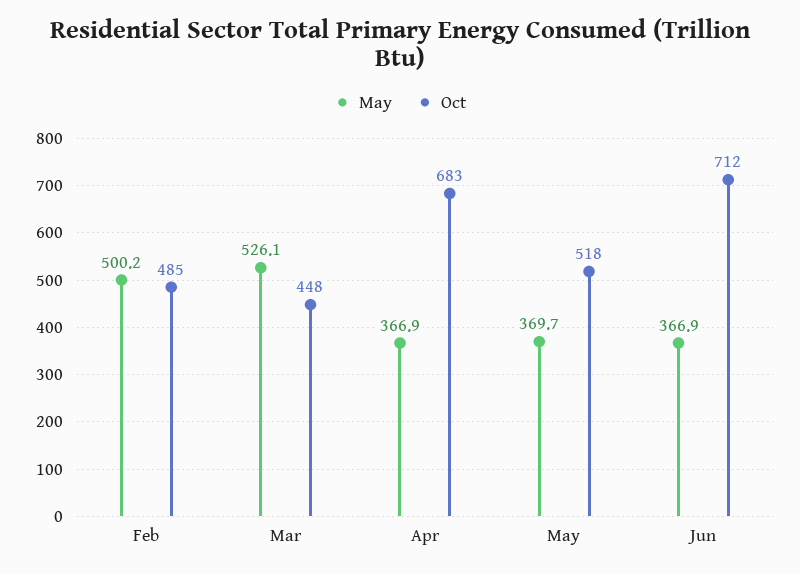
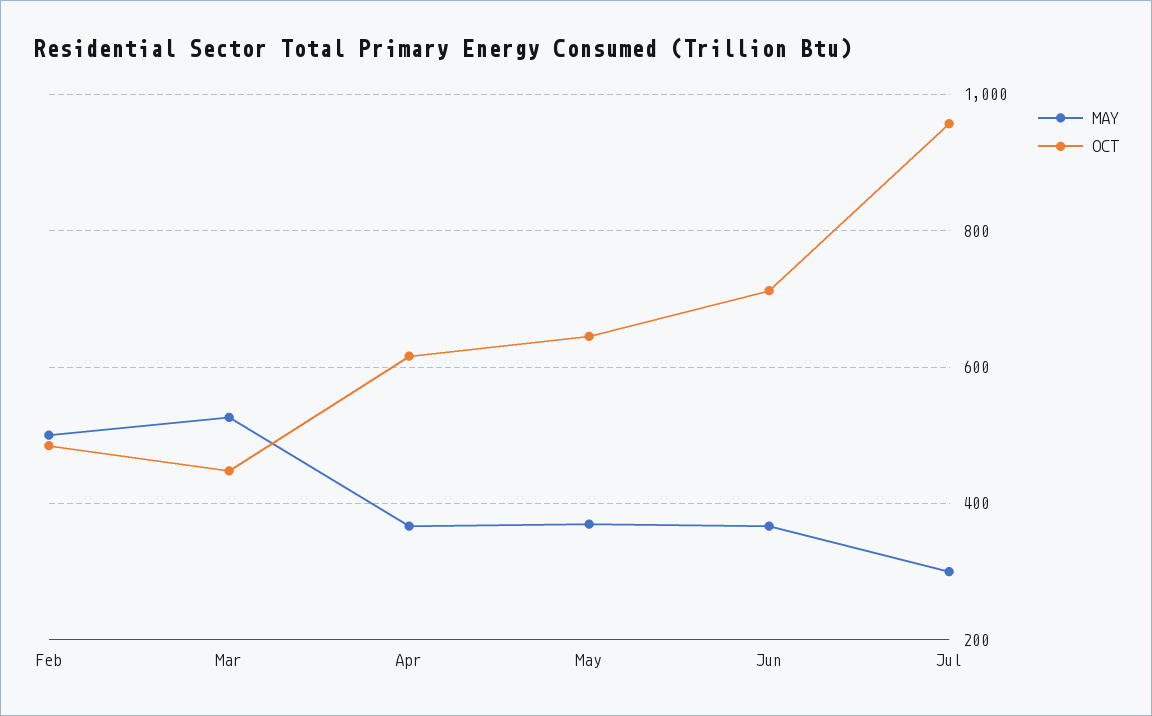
Oct, Apr: 683 -> 620
Oct, May: 518 -> 640
May, Jul: none -> 300
Oct, Jul: none -> 960

